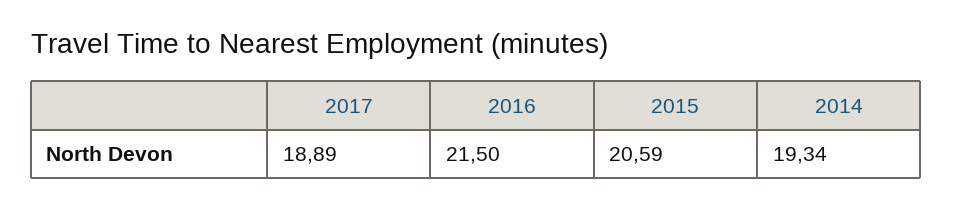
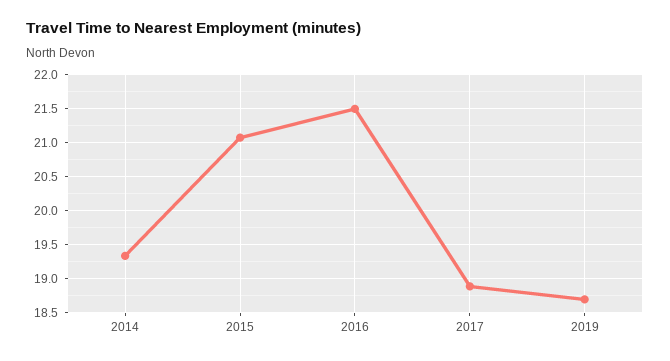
2015: 20.59 -> 21.1
2019: none -> 18.7

